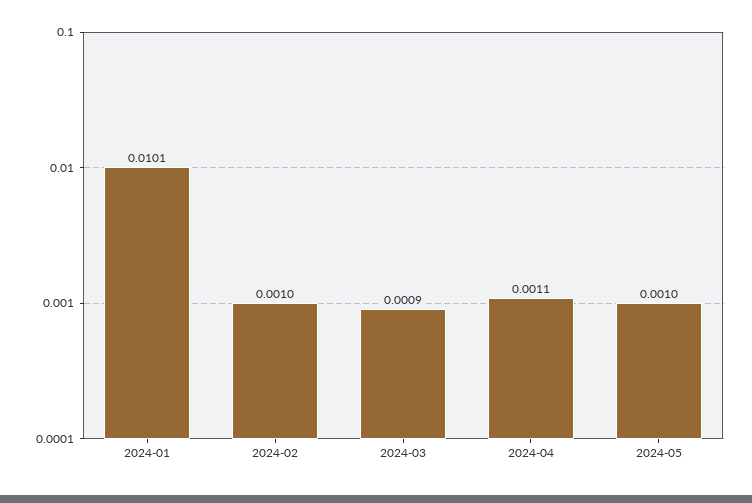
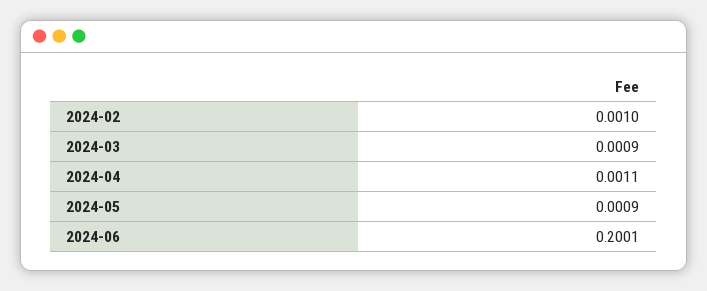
2024-01: 0.0101 -> none
2024-05: 0.001 -> 0.0009
2024-06: none -> 0.2001

